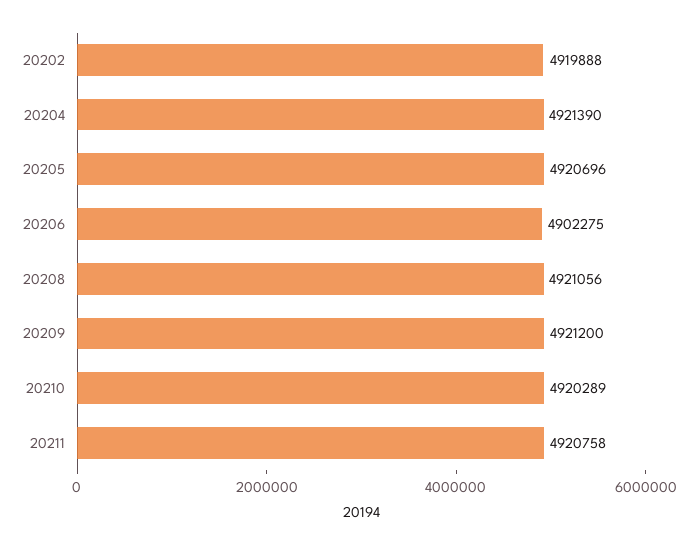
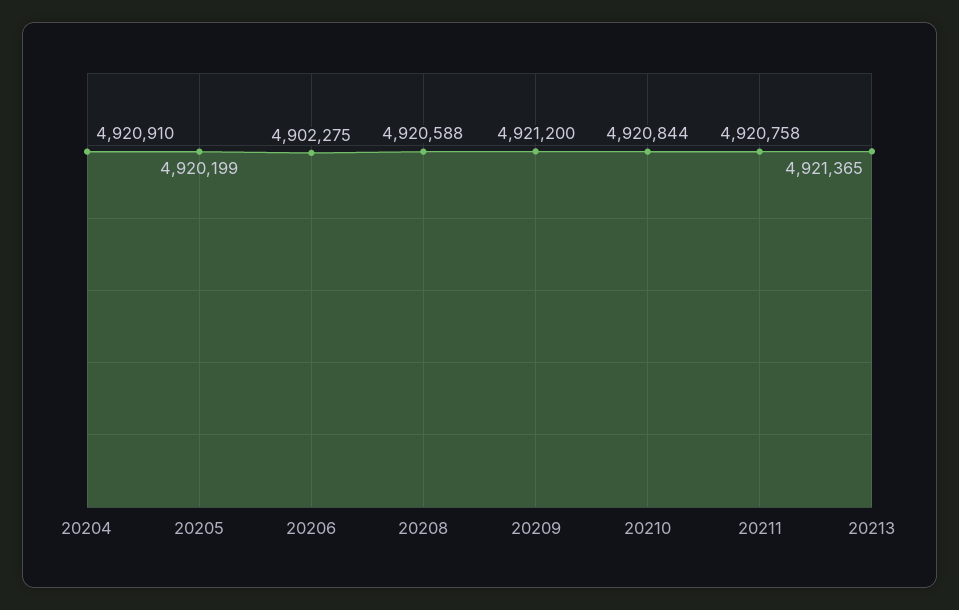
20202: 4919888 -> none
20204: 4921390 -> 4920910
20205: 4920696 -> 4920199
20208: 4921056 -> 4920588
20210: 4920289 -> 4920844
20213: none -> 4921365

